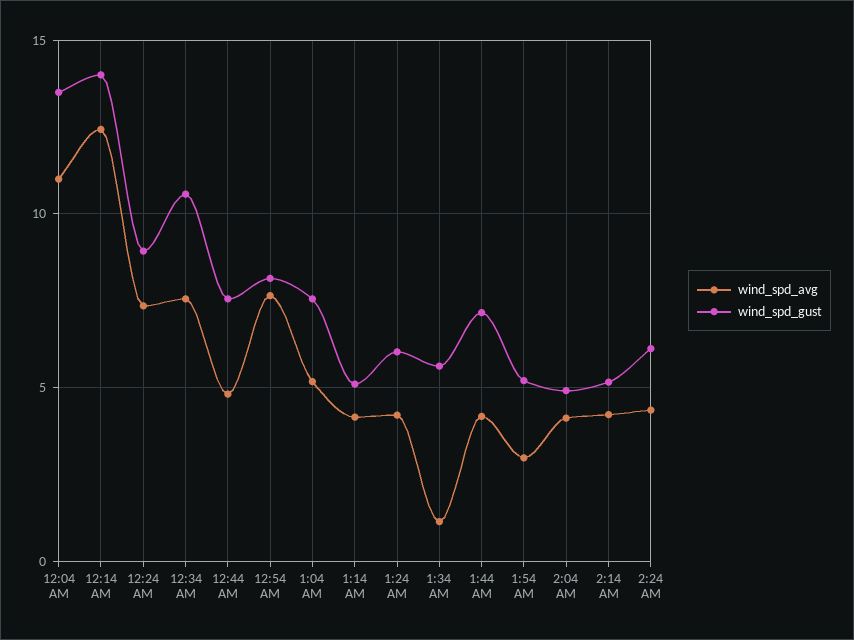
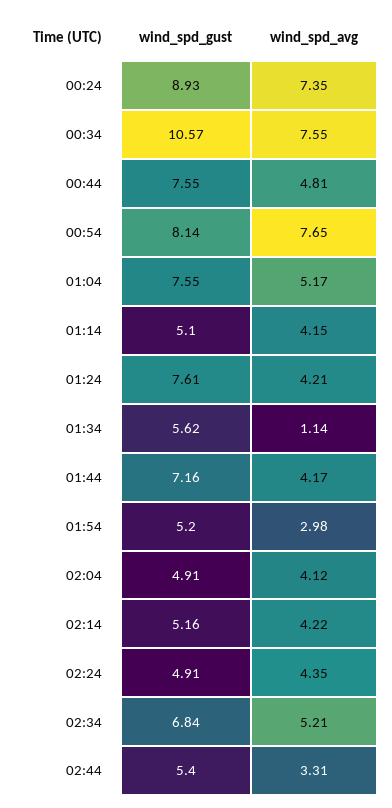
wind_spd_avg, 12:04 AM: 11 -> none
wind_spd_gust, 12:04 AM: 13.5 -> none
wind_spd_avg, 12:14 AM: 12.5 -> none
wind_spd_gust, 12:14 AM: 14 -> none
wind_spd_gust, 1:24 AM: 6 -> 7.61
wind_spd_gust, 2:24 AM: 6 -> 4.91
wind_spd_gust, 02:34: none -> 6.84
wind_spd_avg, 02:34: none -> 5.21
wind_spd_gust, 02:44: none -> 5.4
wind_spd_avg, 02:44: none -> 3.31

